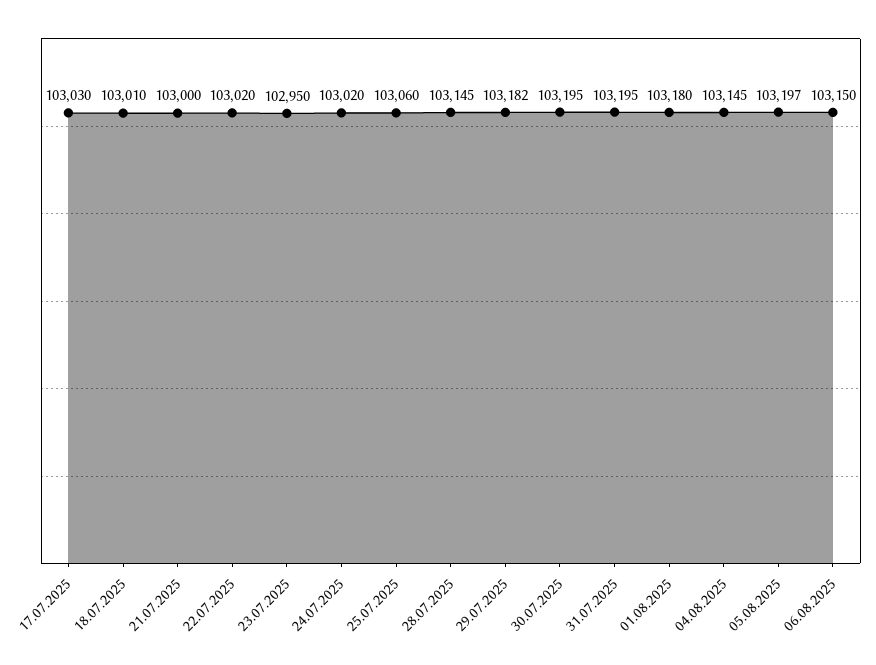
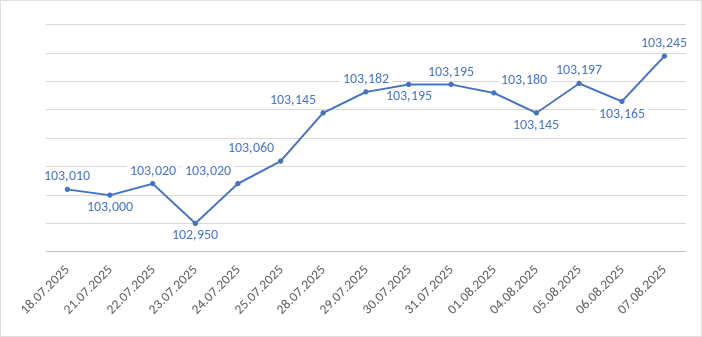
17.07.2025: 103030 -> none
06.08.2025: 103150 -> 103165
07.08.2025: none -> 103245

